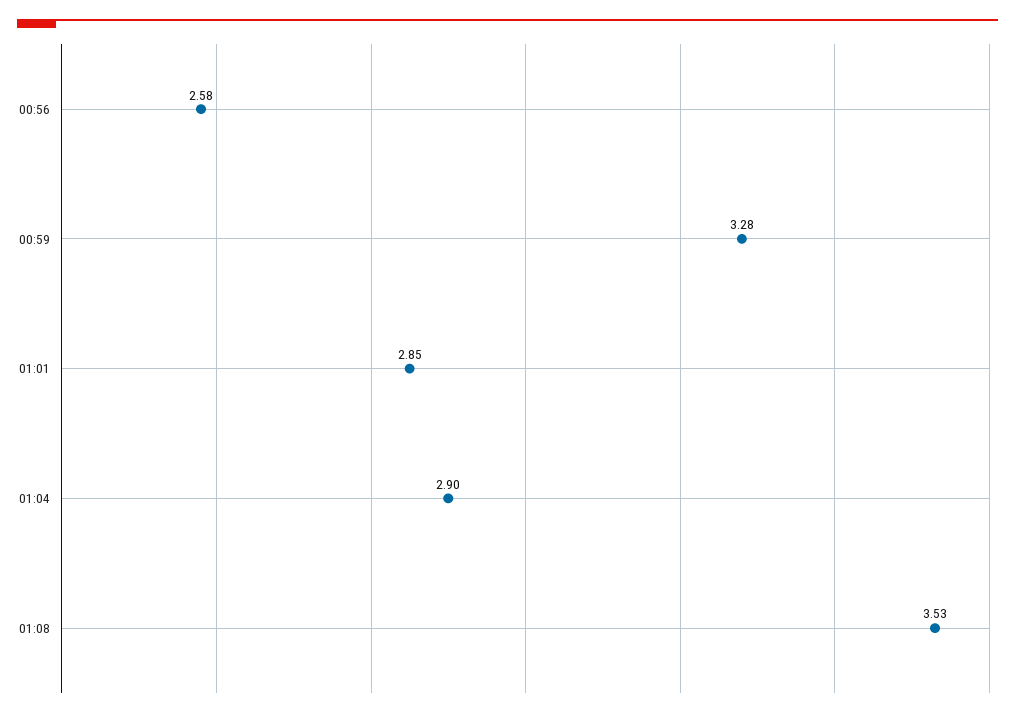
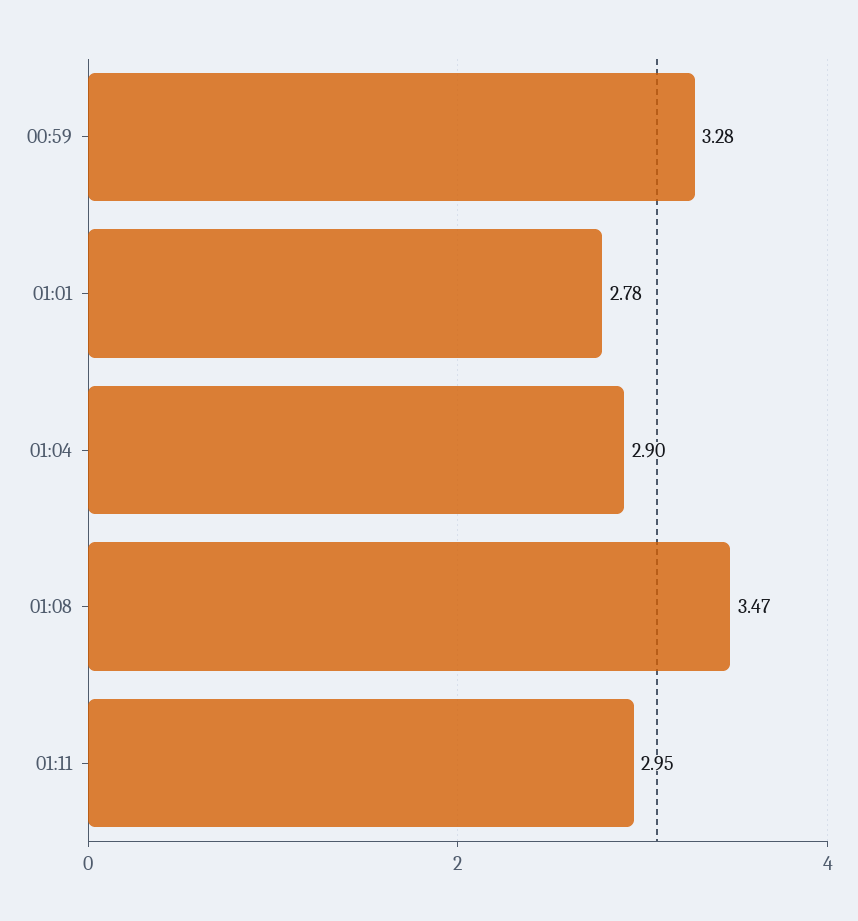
00:56: 2.58 -> none
01:01: 2.85 -> 2.78
01:08: 3.53 -> 3.47
01:11: none -> 2.95

